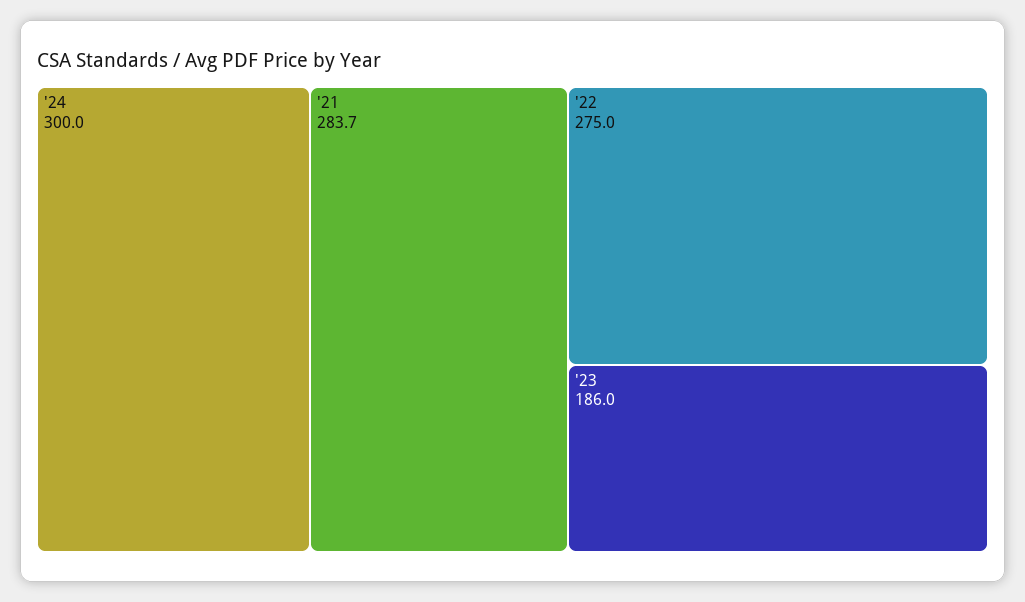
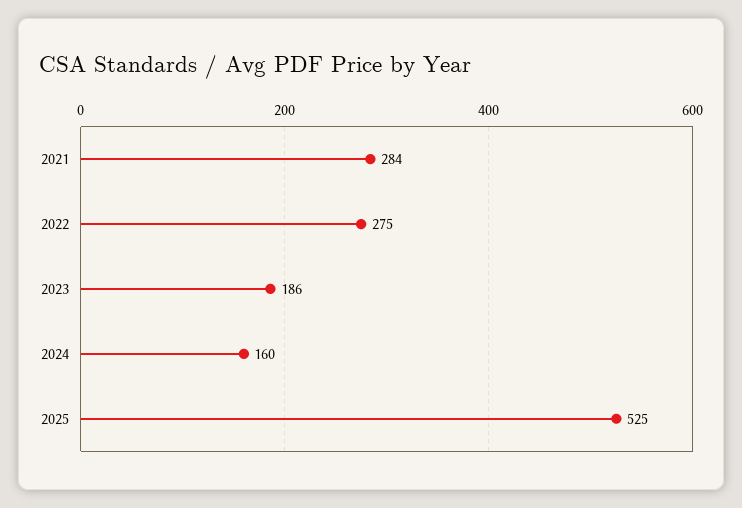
'24: 300 -> 160
2025: none -> 525

